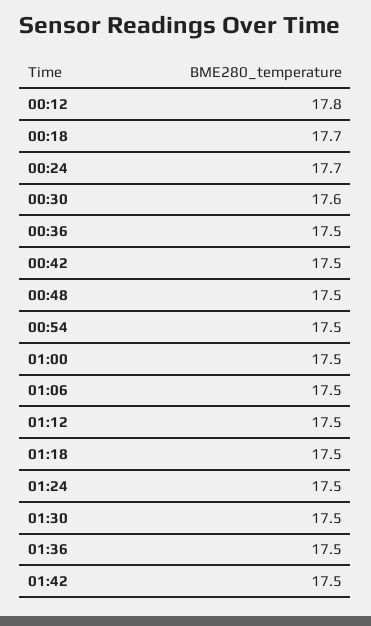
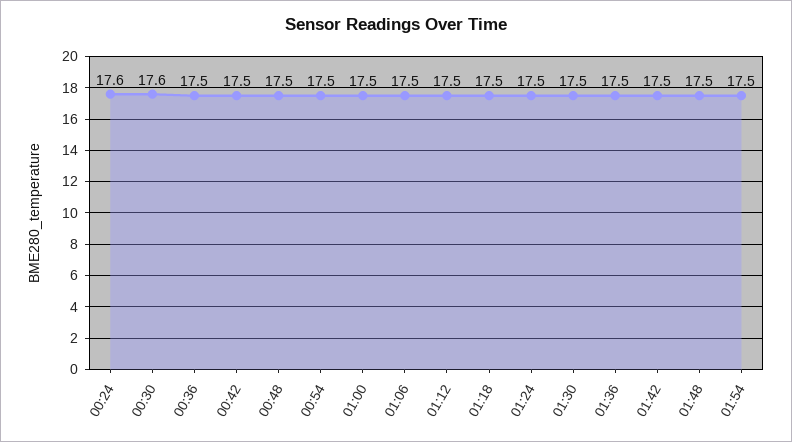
00:12: 17.8 -> none
00:18: 17.7 -> none
00:24: 17.7 -> 17.6
01:48: none -> 17.5
01:54: none -> 17.5

